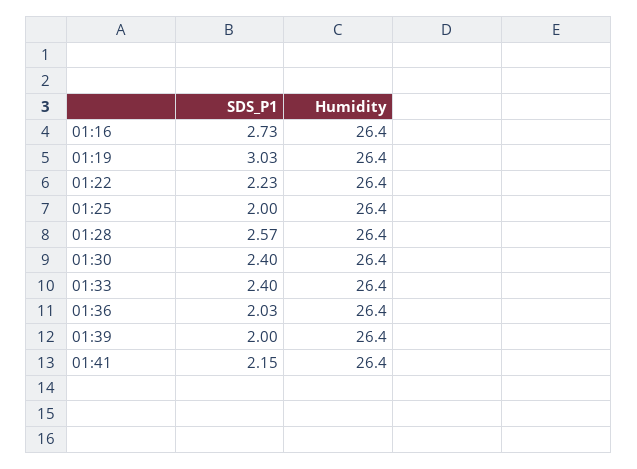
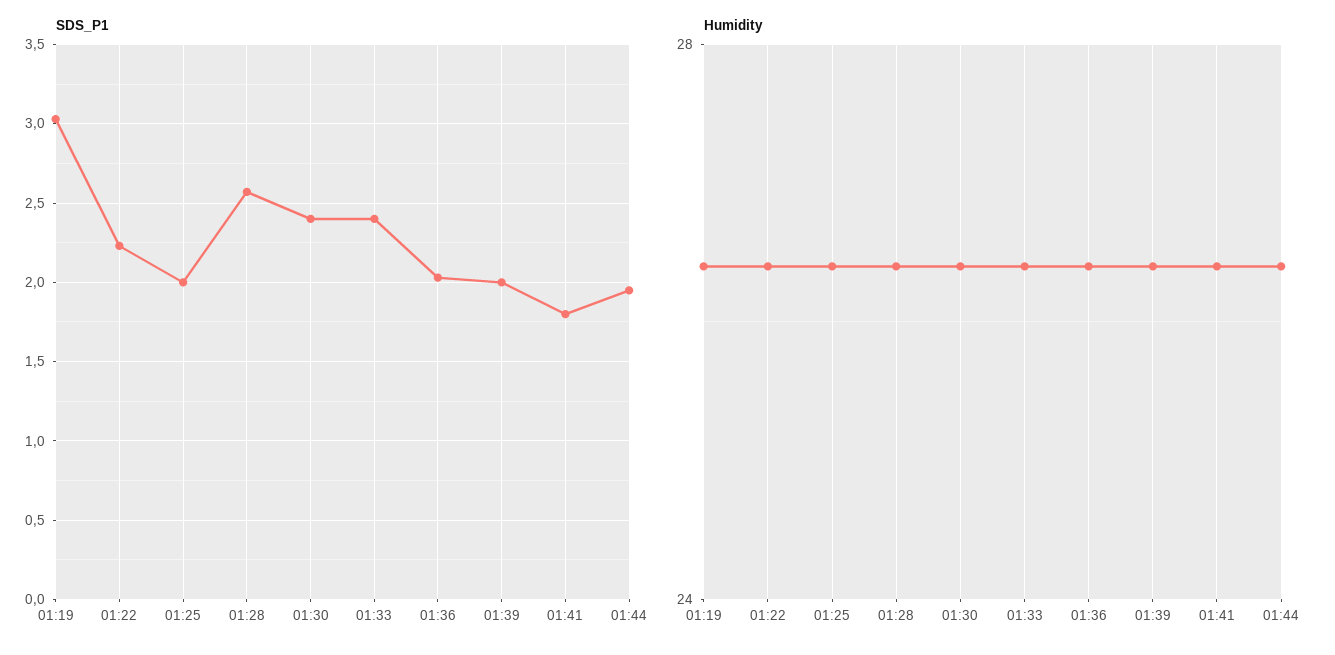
SDS_P1, 01:16: 2.73 -> none
Humidity, 01:16: 26.4 -> none
SDS_P1, 01:41: 2.15 -> 1.8
SDS_P1, 01:44: none -> 1.95
Humidity, 01:44: none -> 26.5

